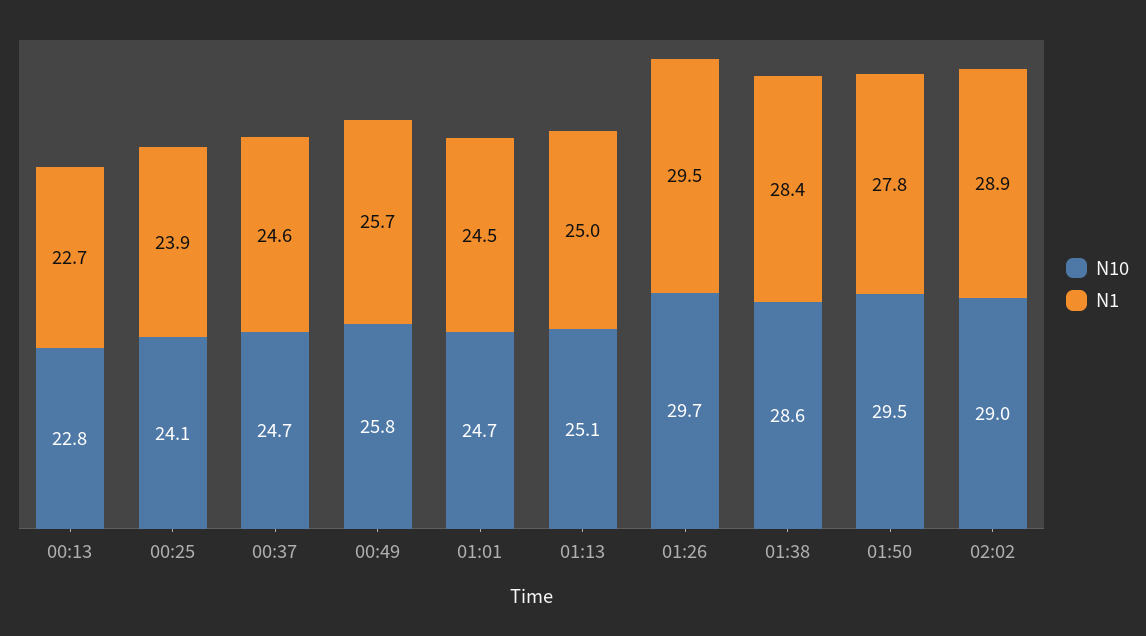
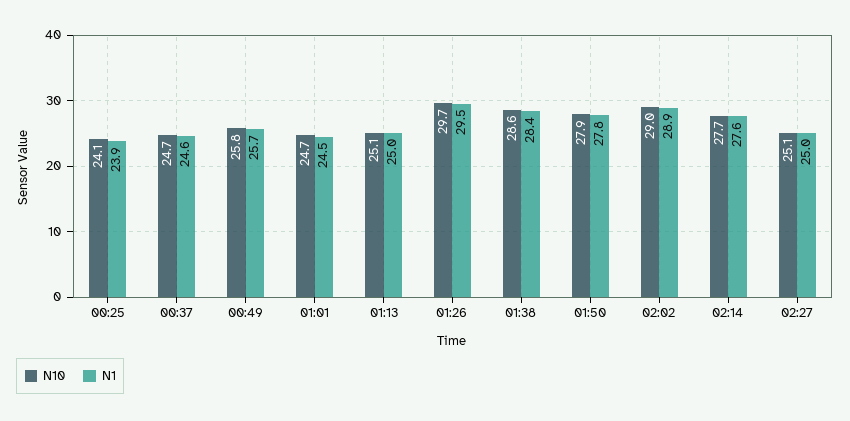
N10, 00:13: 22.8 -> none
N1, 00:13: 22.7 -> none
N10, 01:50: 29.5 -> 27.9
N10, 02:14: none -> 27.7
N1, 02:14: none -> 27.6
N10, 02:27: none -> 25.1
N1, 02:27: none -> 25

